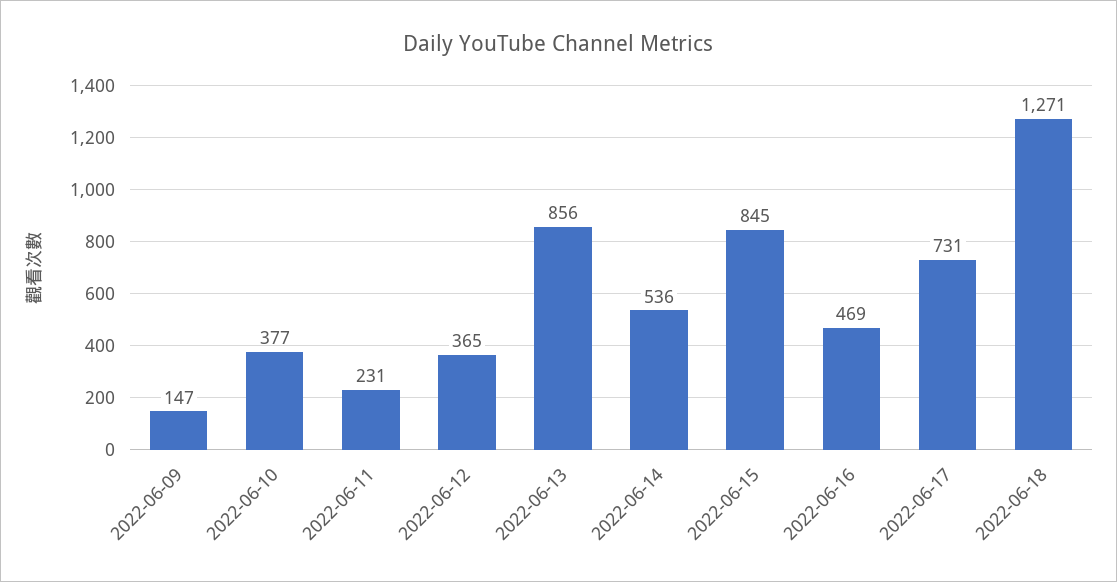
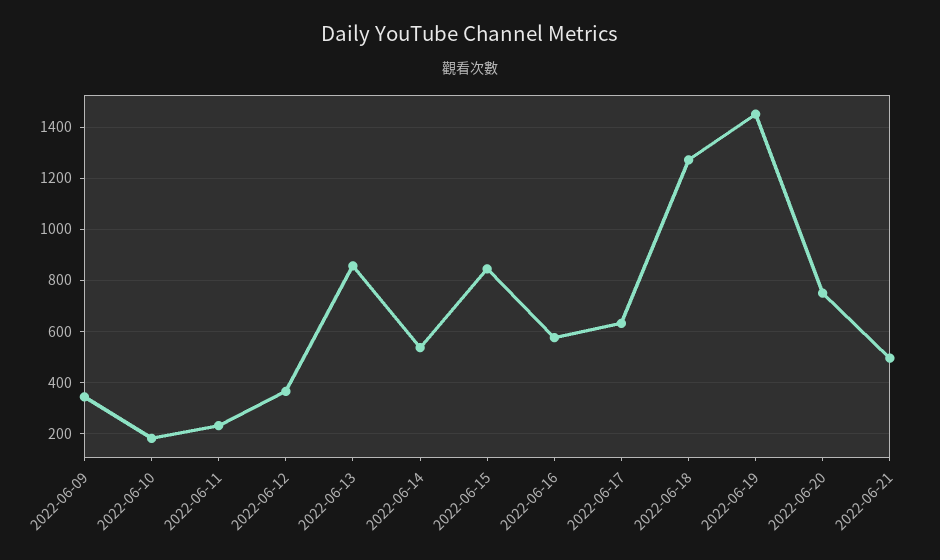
2022-06-09: 147 -> 350
2022-06-10: 377 -> 175
2022-06-16: 469 -> 575
2022-06-17: 731 -> 625
2022-06-19: none -> 1450
2022-06-20: none -> 750
2022-06-21: none -> 500

